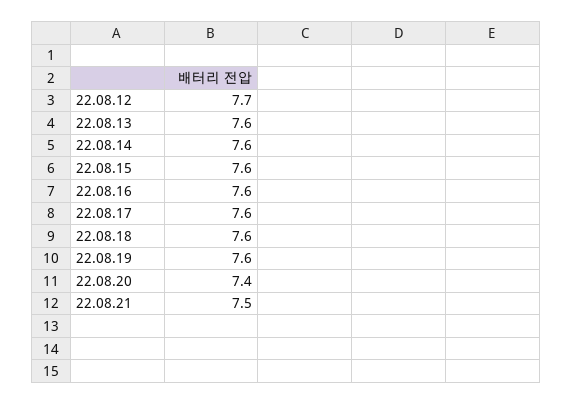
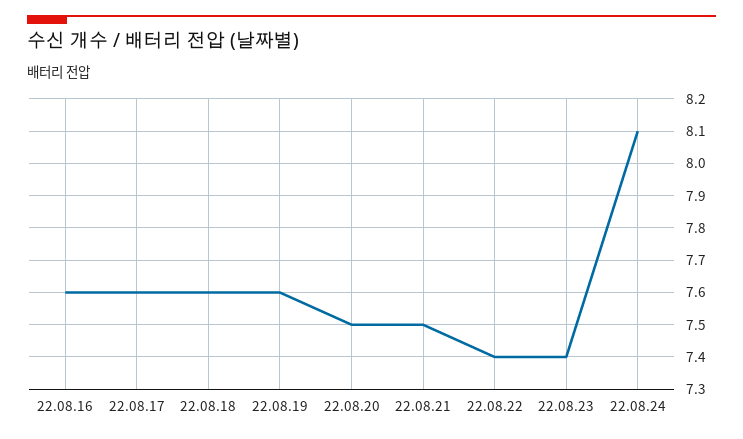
22.08.12: 7.7 -> none
22.08.13: 7.6 -> none
22.08.14: 7.6 -> none
22.08.15: 7.6 -> none
22.08.20: 7.4 -> 7.5
22.08.22: none -> 7.4
22.08.23: none -> 7.4
22.08.24: none -> 8.1

